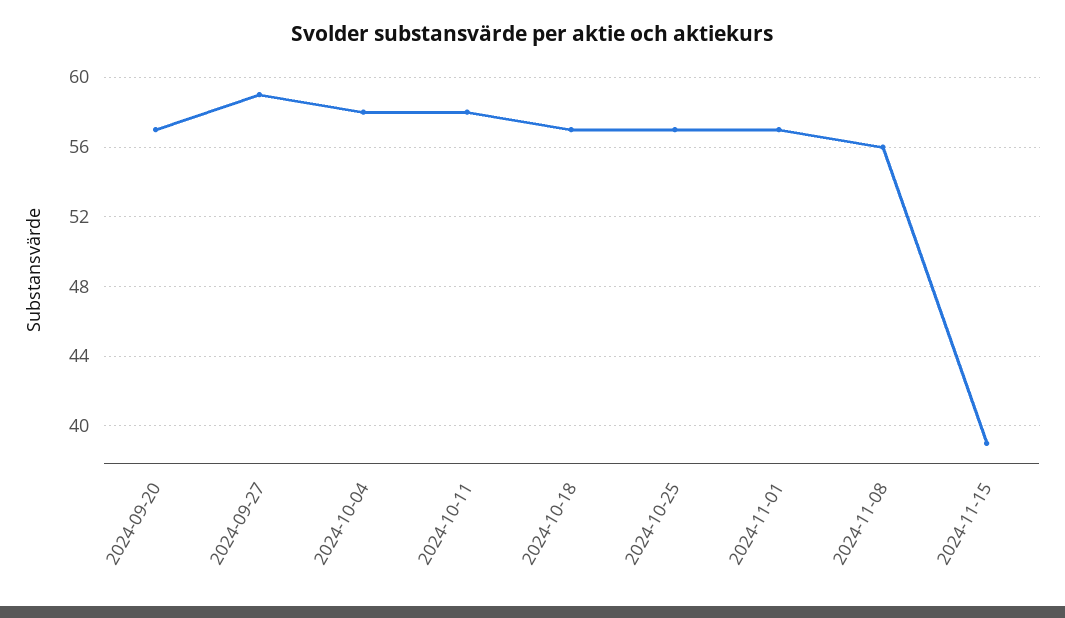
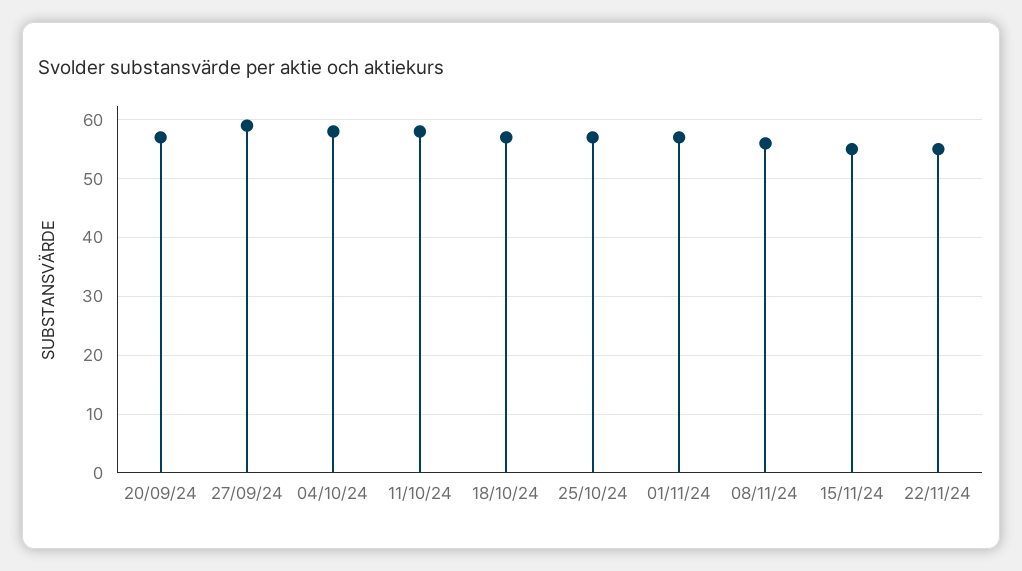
2024-11-15: 39 -> 55
22/11/24: none -> 55

